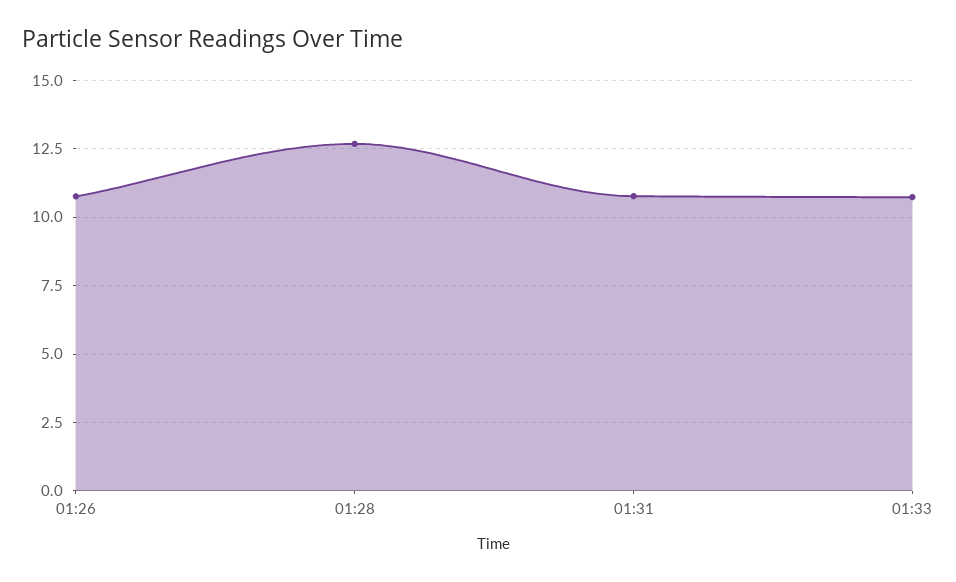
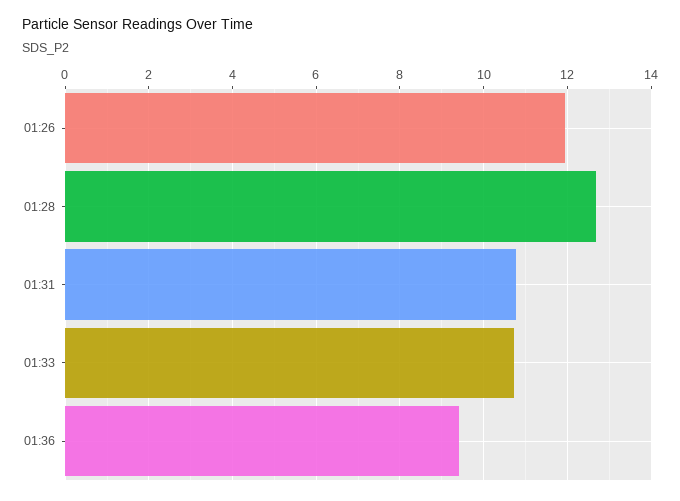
01:26: 10.75 -> 12
01:36: none -> 9.4

